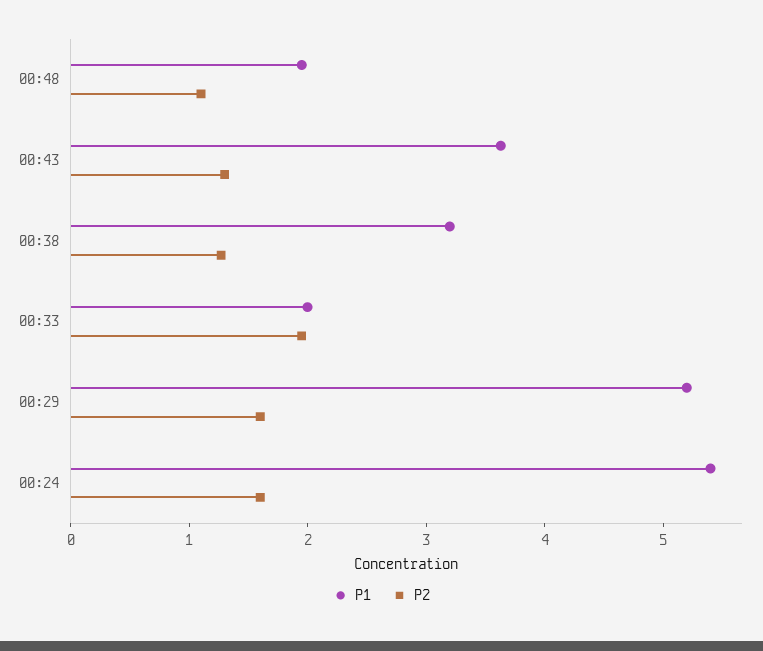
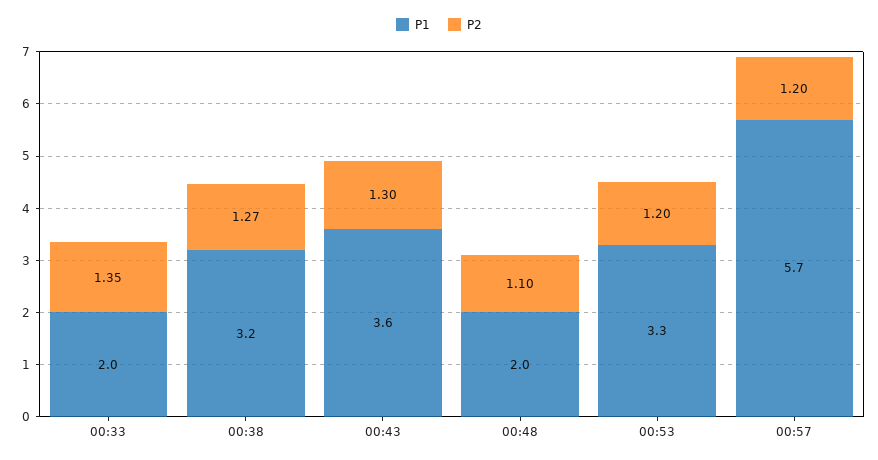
P2, 00:33: 2 -> 1.35
P1, 00:29: 5.2 -> none
P2, 00:29: 1.6 -> none
P1, 00:24: 5.4 -> none
P2, 00:24: 1.6 -> none
P1, 00:53: none -> 3.3
P2, 00:53: none -> 1.2
P1, 00:57: none -> 5.7
P2, 00:57: none -> 1.2

